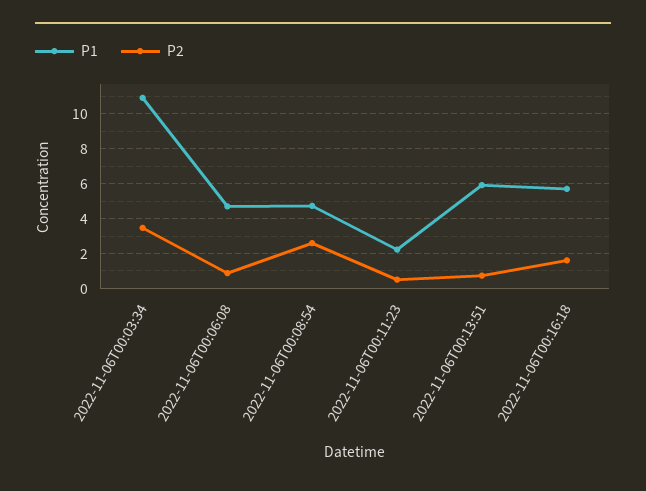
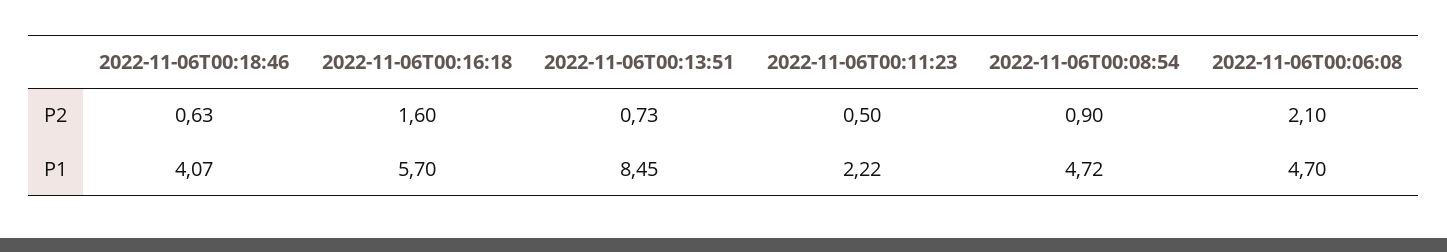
P1, 2022-11-06T00:03:34: 11 -> none
P2, 2022-11-06T00:03:34: 3.5 -> none
P2, 2022-11-06T00:06:08: 1 -> 2.1
P2, 2022-11-06T00:08:54: 2.5 -> 0.9
P1, 2022-11-06T00:13:51: 6 -> 8.45
P2, 2022-11-06T00:18:46: none -> 0.63
P1, 2022-11-06T00:18:46: none -> 4.07

